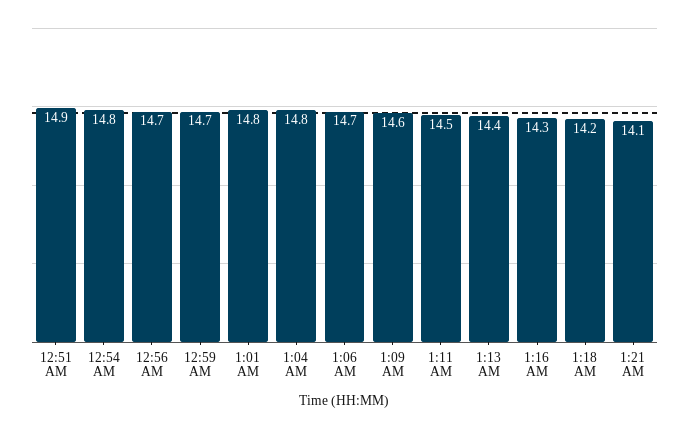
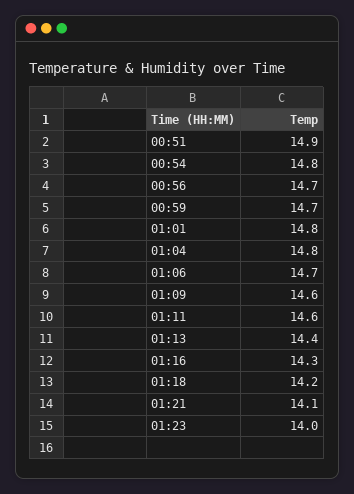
1:11 AM: 14.5 -> 14.6
01:23: none -> 14

